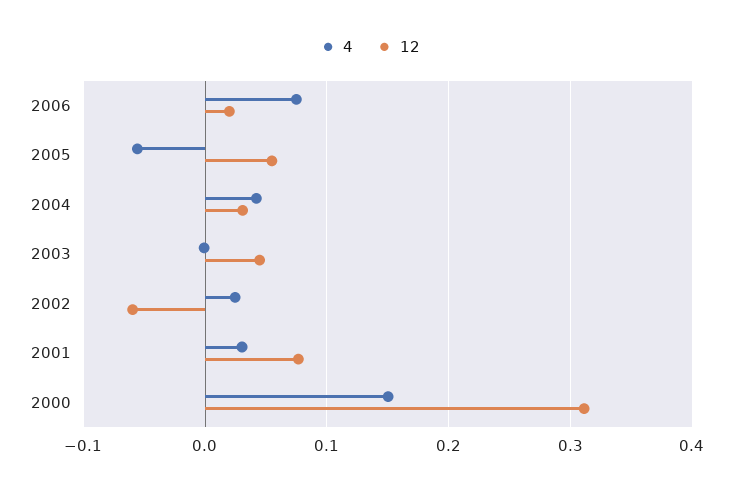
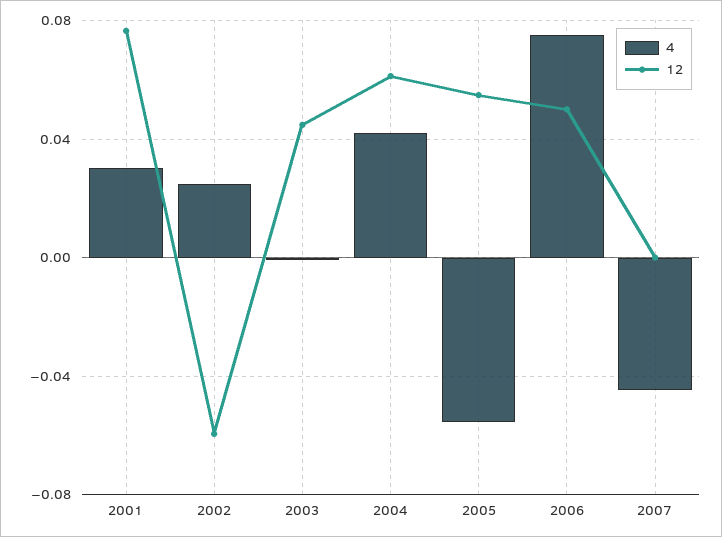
12, 2006: 0.02 -> 0.05
12, 2004: 0.03 -> 0.06
4, 2000: 0.15 -> none
12, 2000: 0.31 -> none
4, 2007: none -> -0.045
12, 2007: none -> 0

